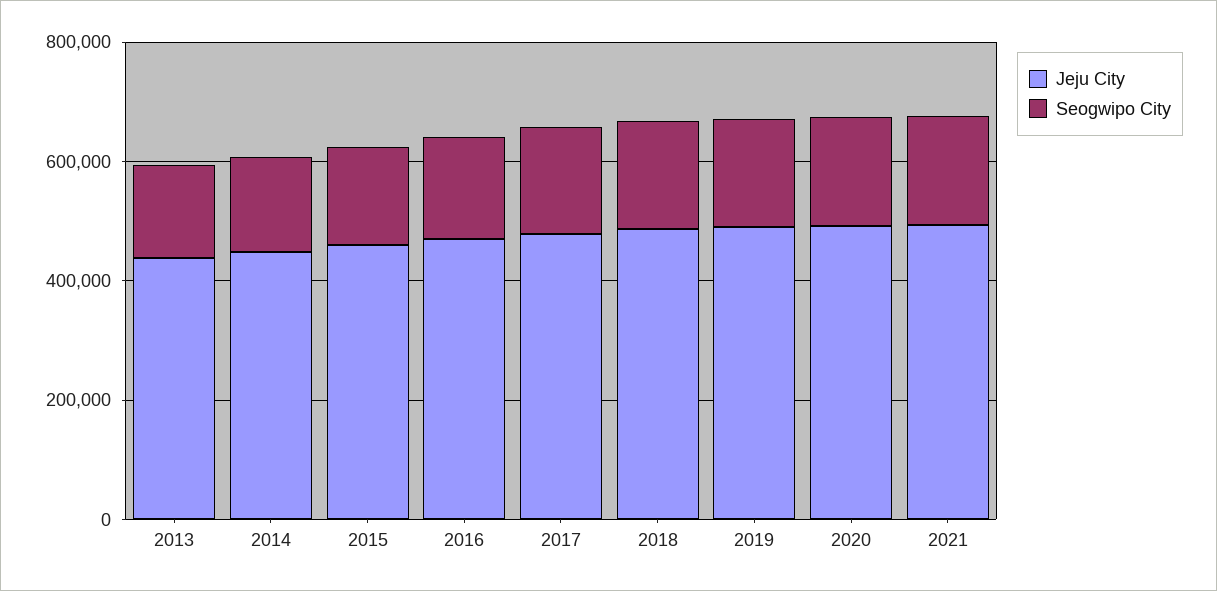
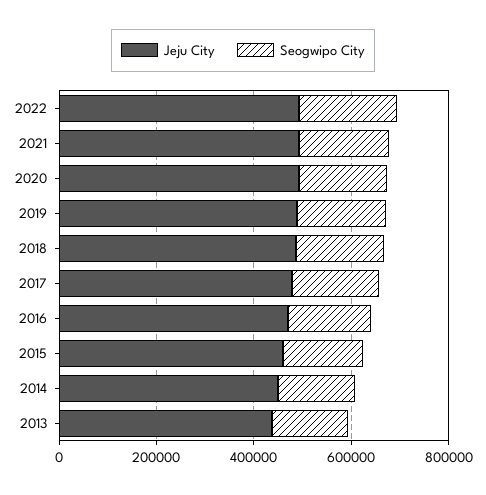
Jeju City, 2022: none -> 500000
Seogwipo City, 2022: none -> 200000

